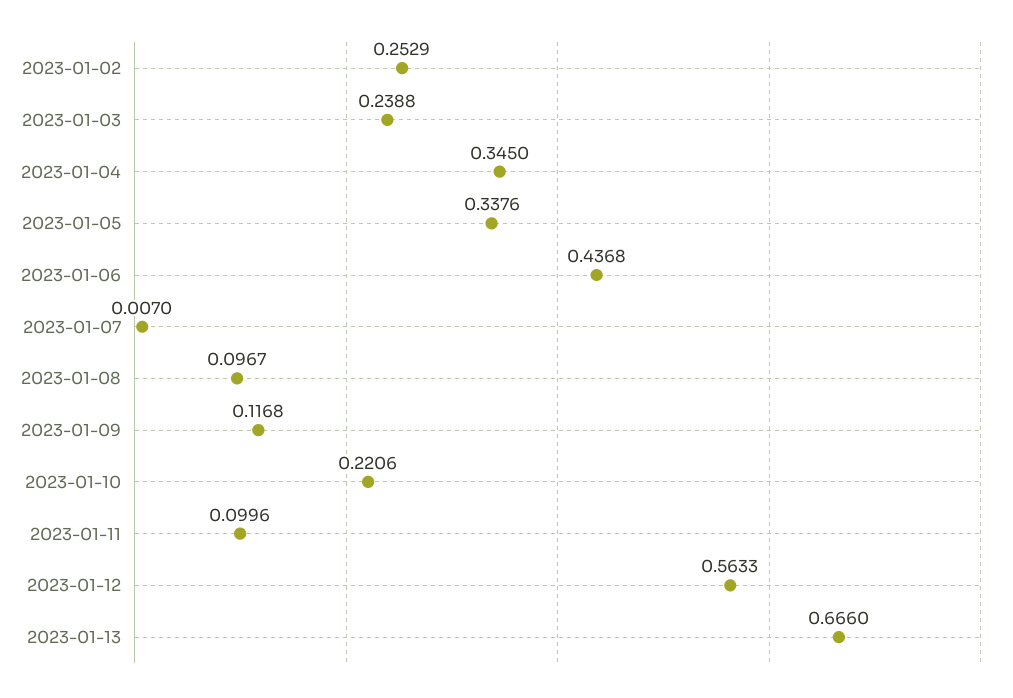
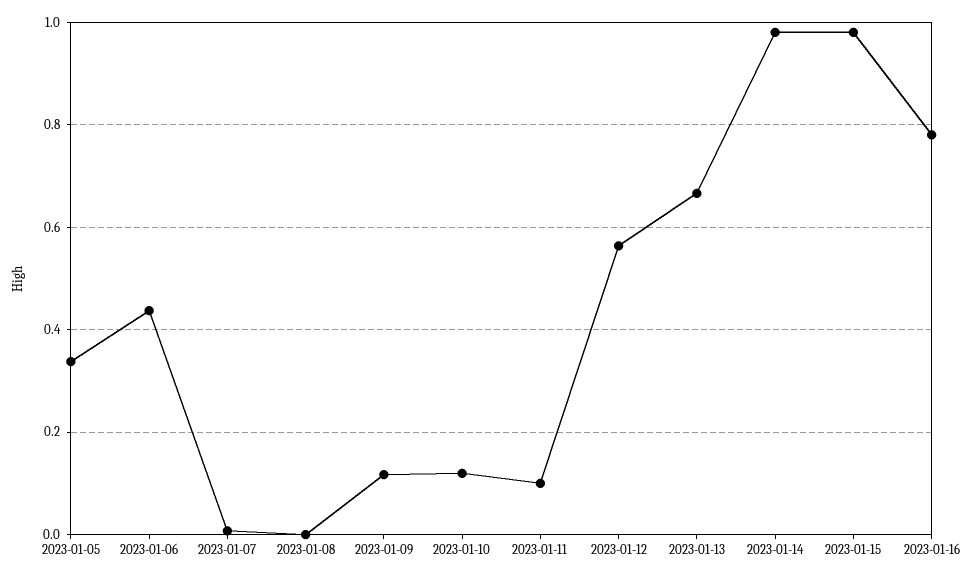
2023-01-02: 0.2529 -> none
2023-01-03: 0.2388 -> none
2023-01-04: 0.345 -> none
2023-01-08: 0.0967 -> 0
2023-01-10: 0.2206 -> 0.12
2023-01-14: none -> 0.98
2023-01-15: none -> 0.98
2023-01-16: none -> 0.78

